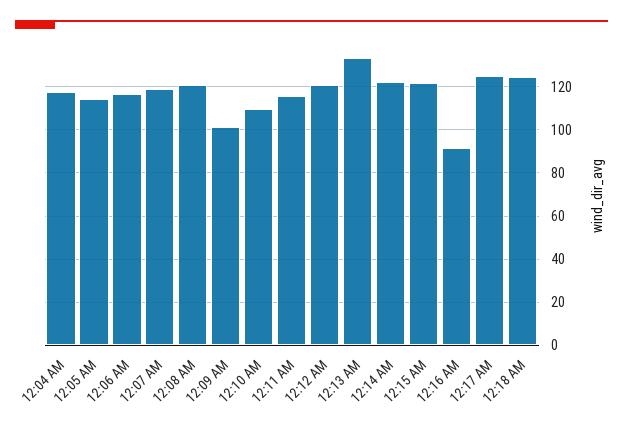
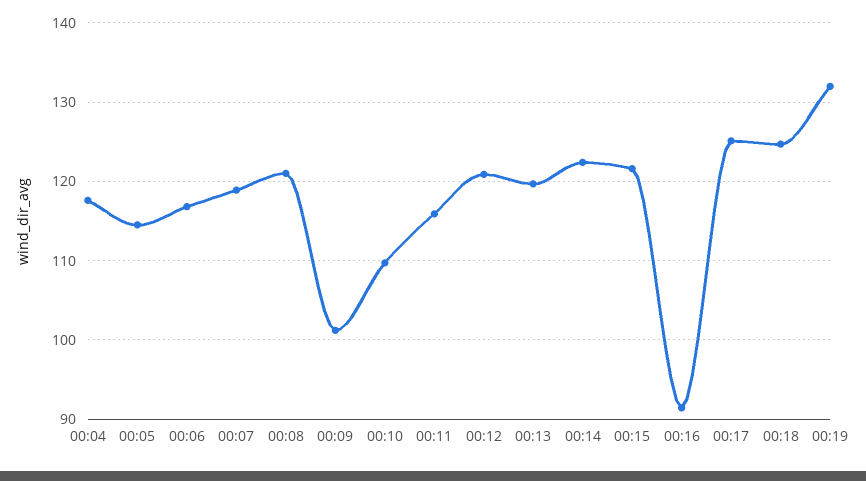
12:13 AM: 135 -> 120
00:19: none -> 132

